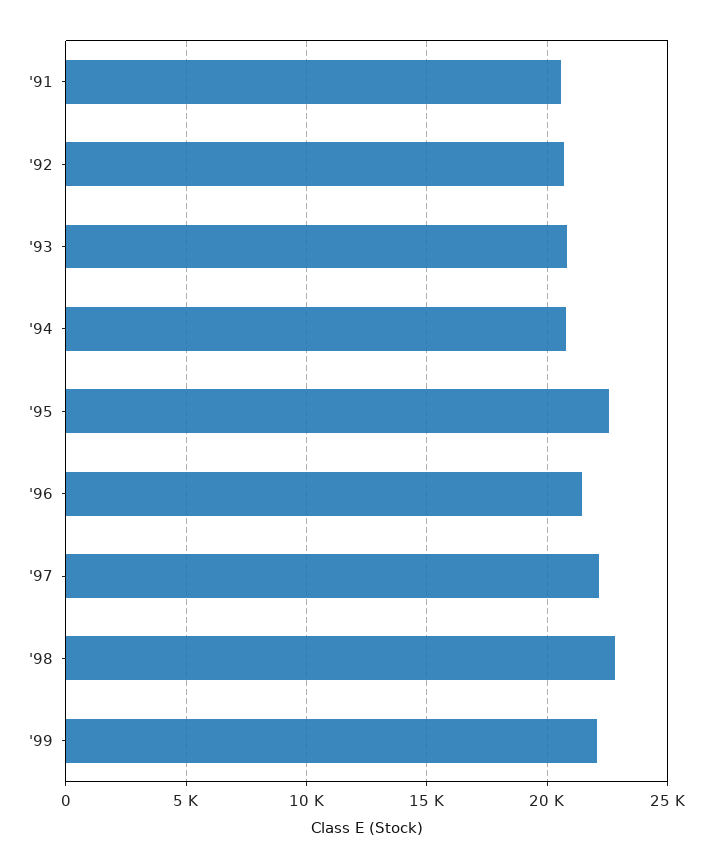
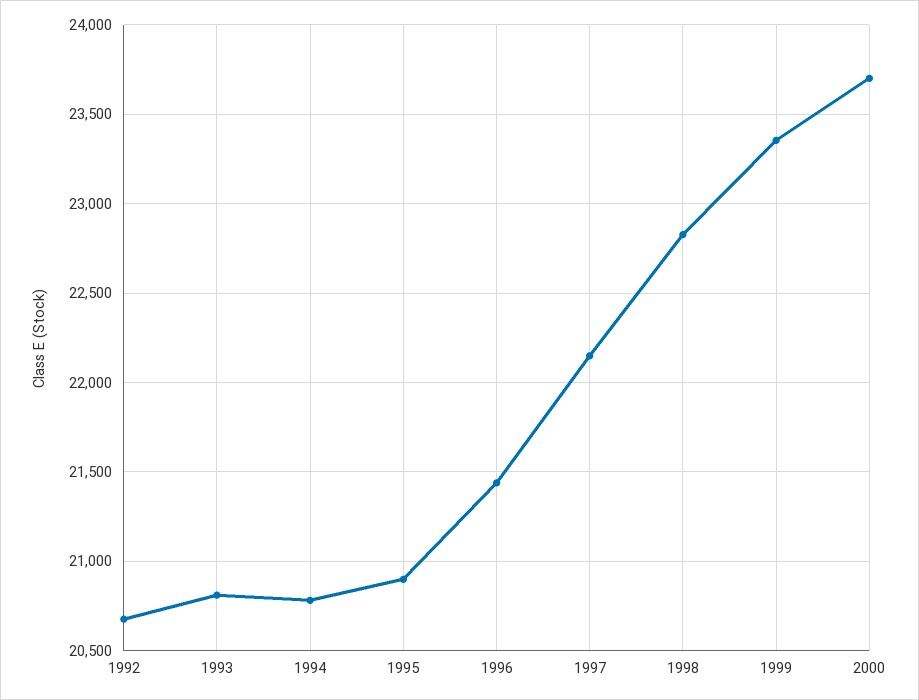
'91: 20500 -> none
'95: 22500 -> 20900
'99: 22000 -> 23350
2000: none -> 23700

